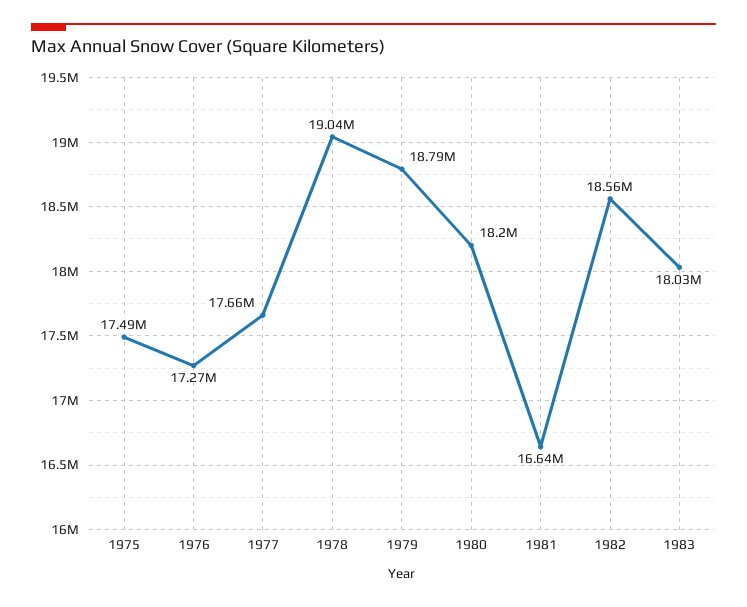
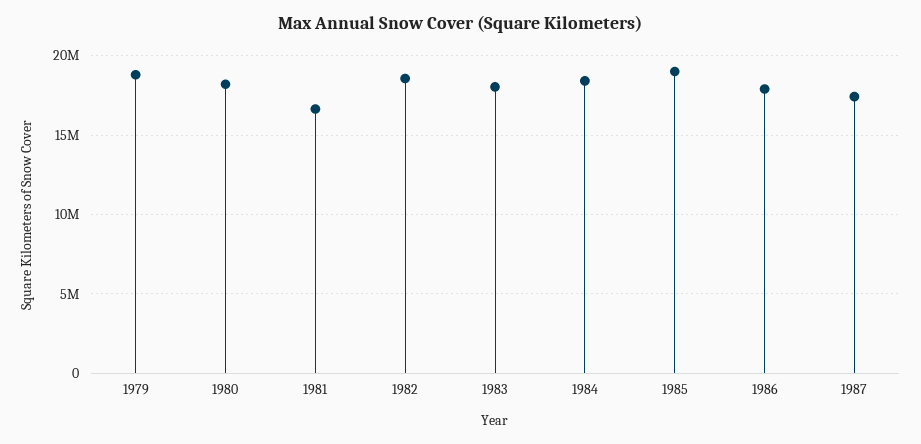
1975: 17490000 -> none
1976: 17270000 -> none
1977: 17660000 -> none
1978: 19040000 -> none
1984: none -> 18500000
1985: none -> 19000000
1986: none -> 18000000
1987: none -> 17500000

